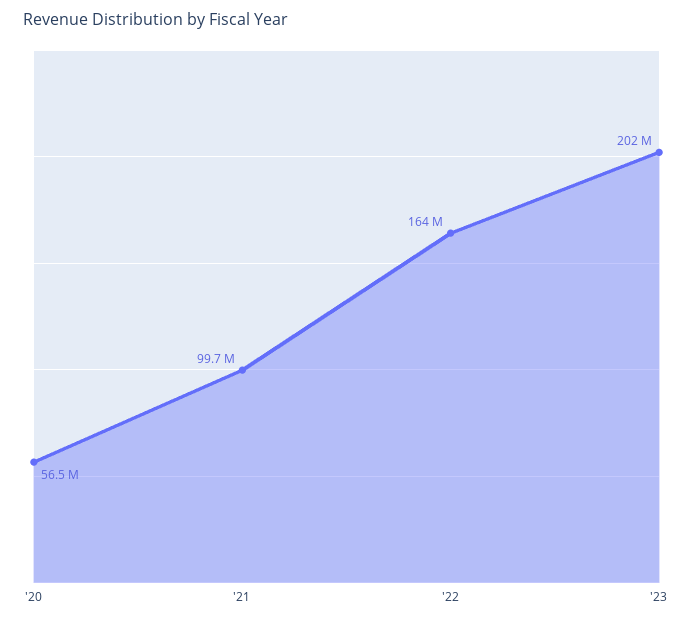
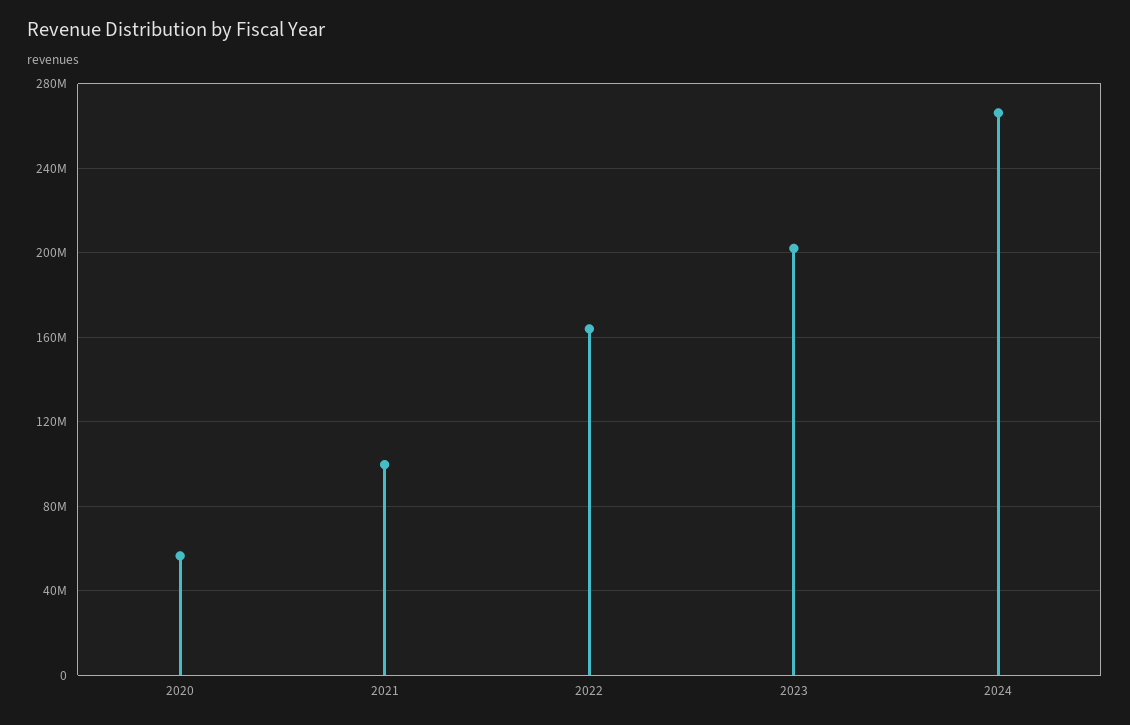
2024: none -> 265000000

